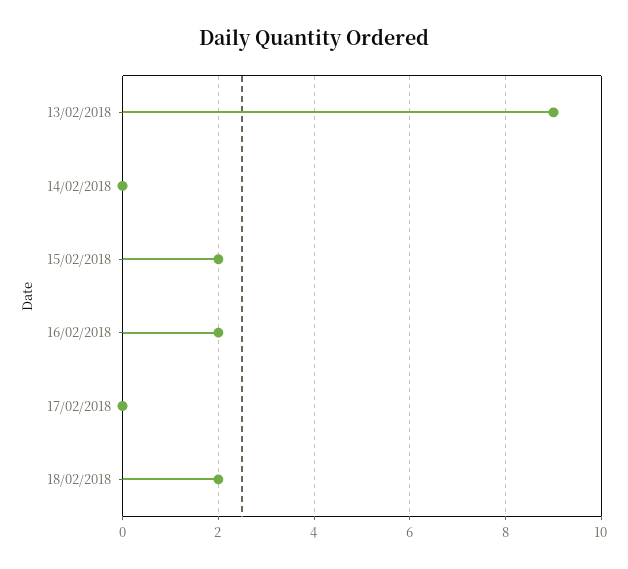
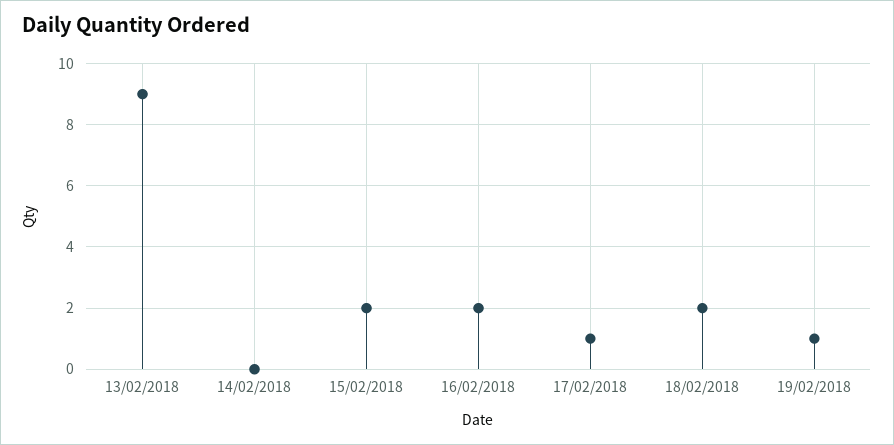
17/02/2018: 0 -> 1
19/02/2018: none -> 1

